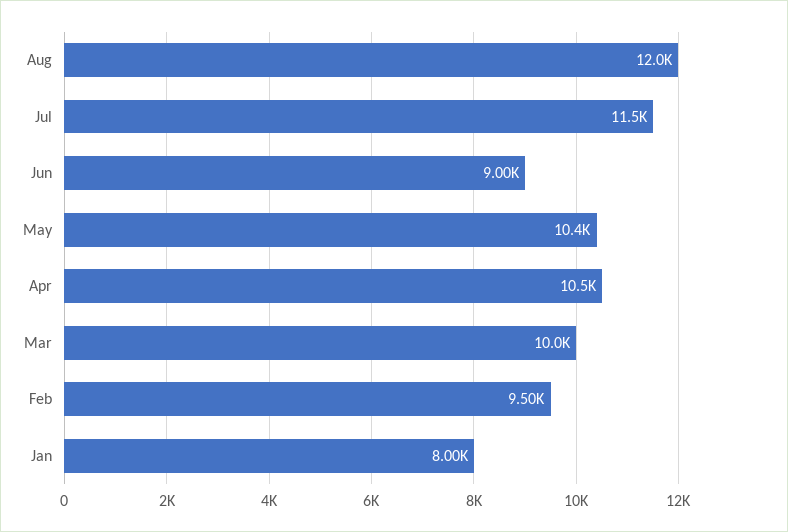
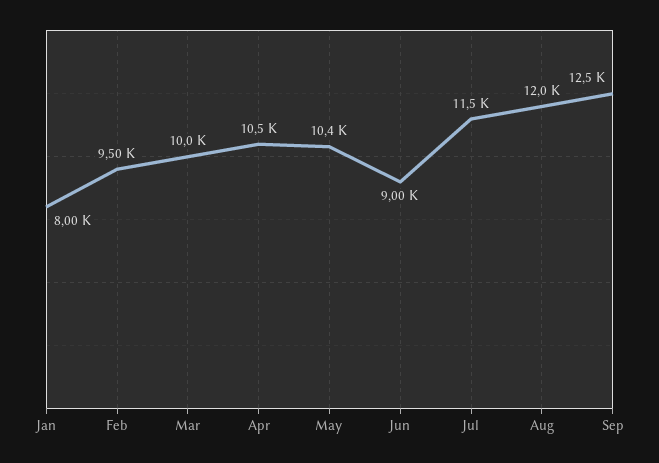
Sep: none -> 12500

